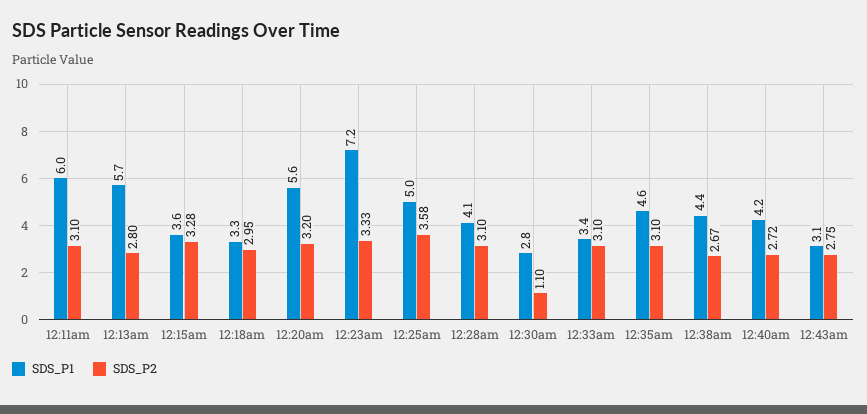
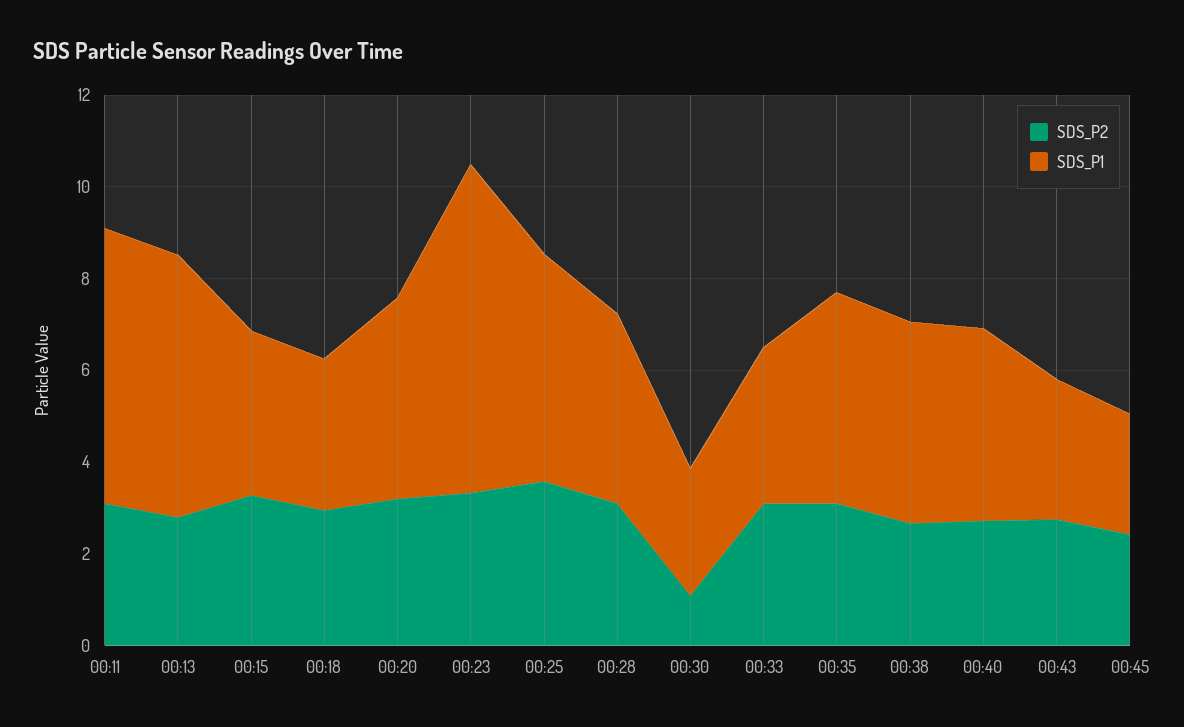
SDS_P1, 12:20am: 5.6 -> 4.5
SDS_P2, 00:45: none -> 2.5
SDS_P1, 00:45: none -> 2.5

